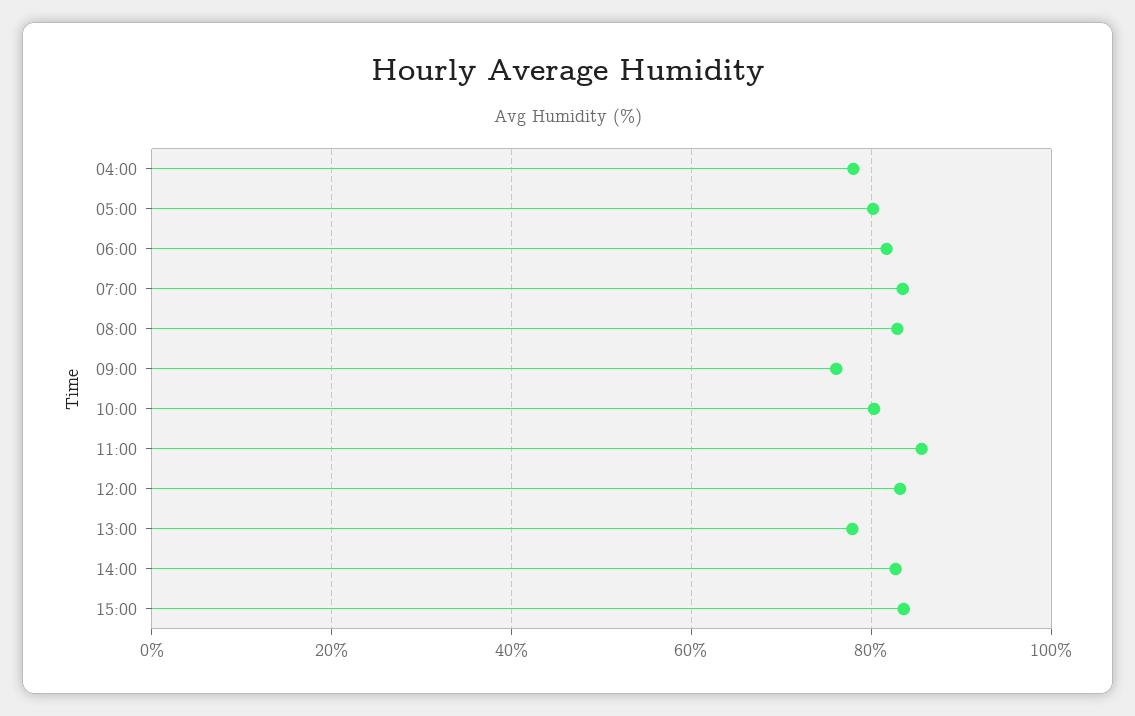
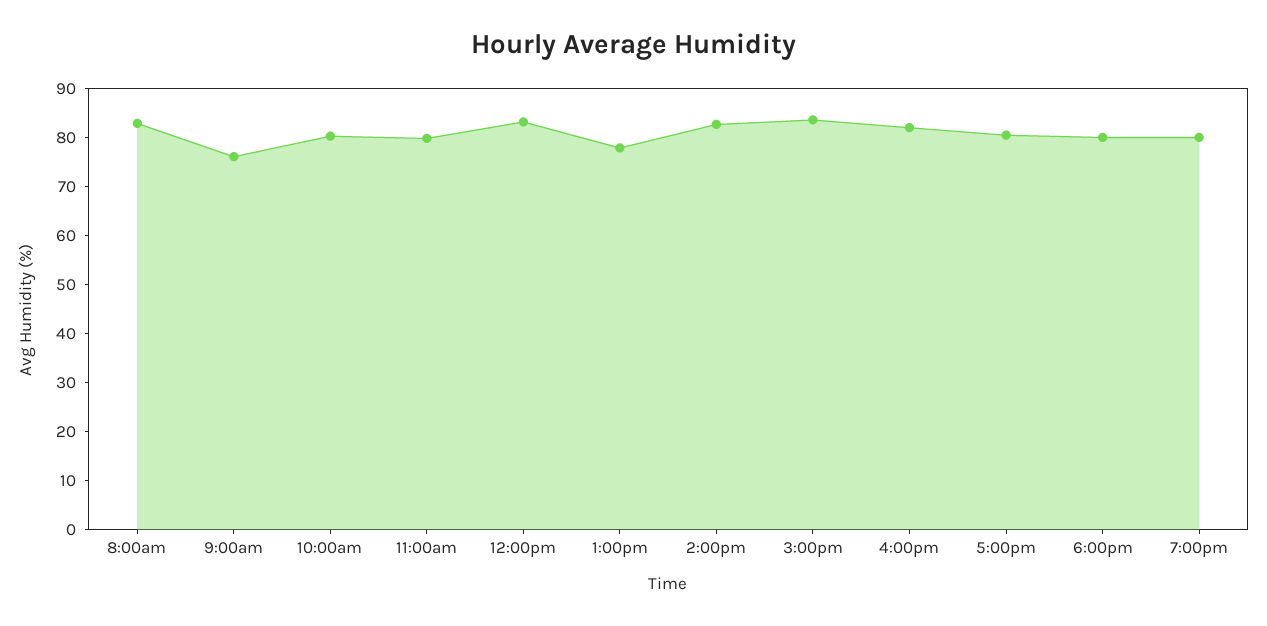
04:00: 78 -> none
05:00: 80 -> none
06:00: 82 -> none
07:00: 84 -> none
11:00: 86 -> 80
4:00pm: none -> 82
5:00pm: none -> 80
6:00pm: none -> 80
7:00pm: none -> 80

